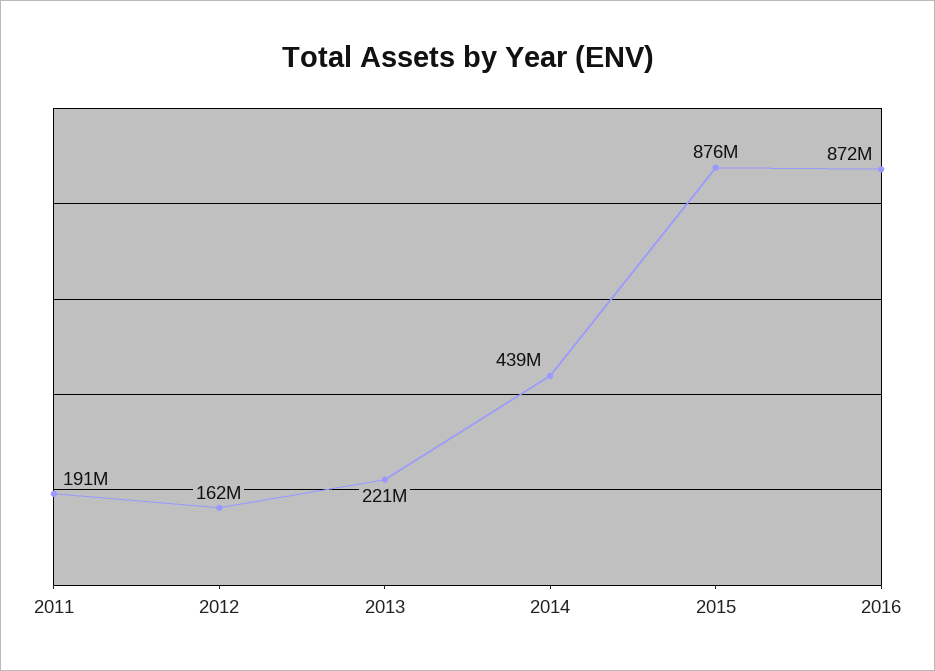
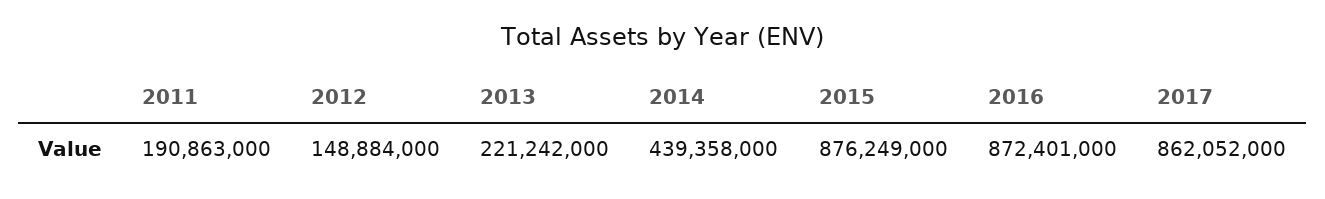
2012: 162000000 -> 148884000
2017: none -> 862052000

